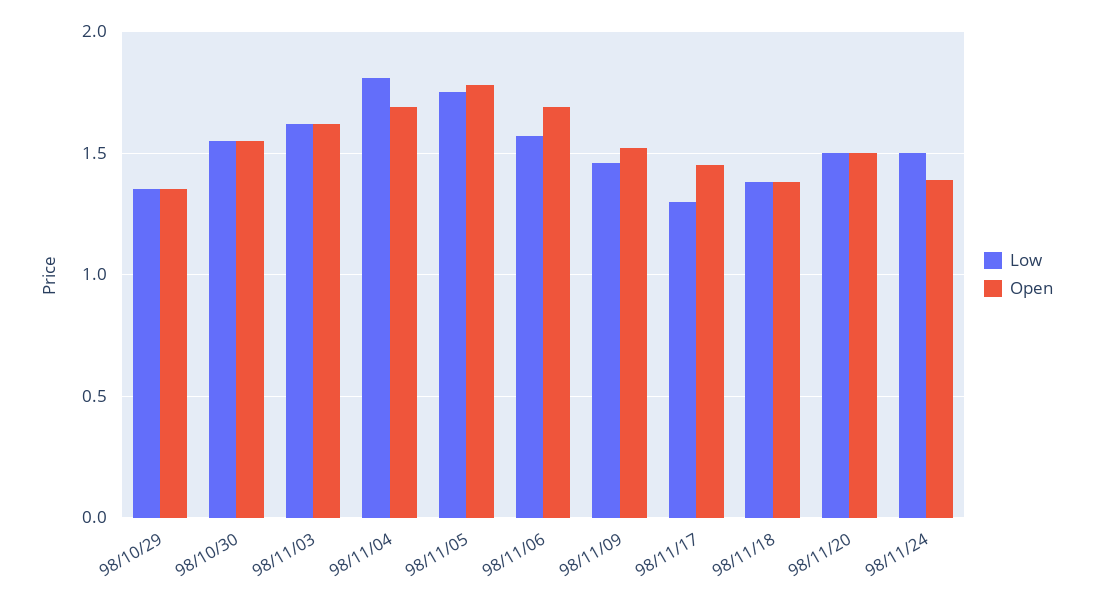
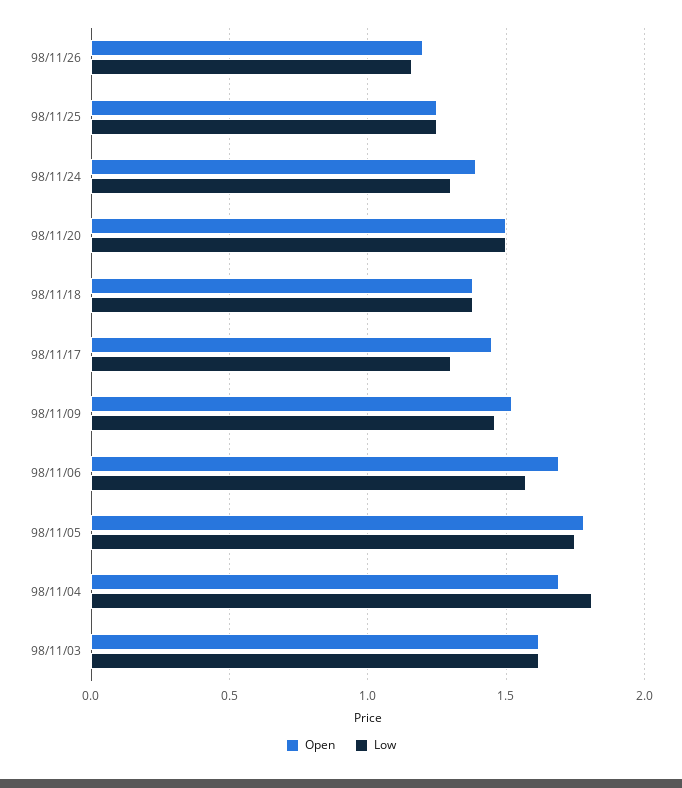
Low, 98/10/29: 1.35 -> none
Open, 98/10/29: 1.35 -> none
Low, 98/10/30: 1.55 -> none
Open, 98/10/30: 1.55 -> none
Low, 98/11/24: 1.5 -> 1.3
Open, 98/11/26: none -> 1.2
Low, 98/11/26: none -> 1.15
Open, 98/11/25: none -> 1.25
Low, 98/11/25: none -> 1.25

